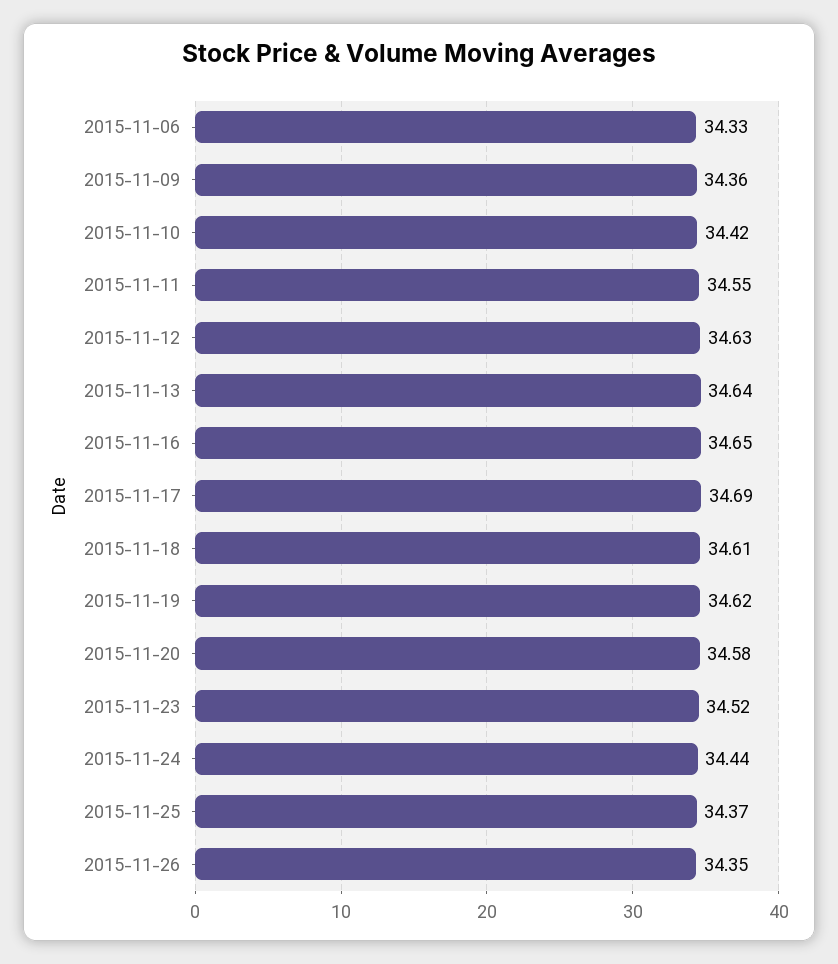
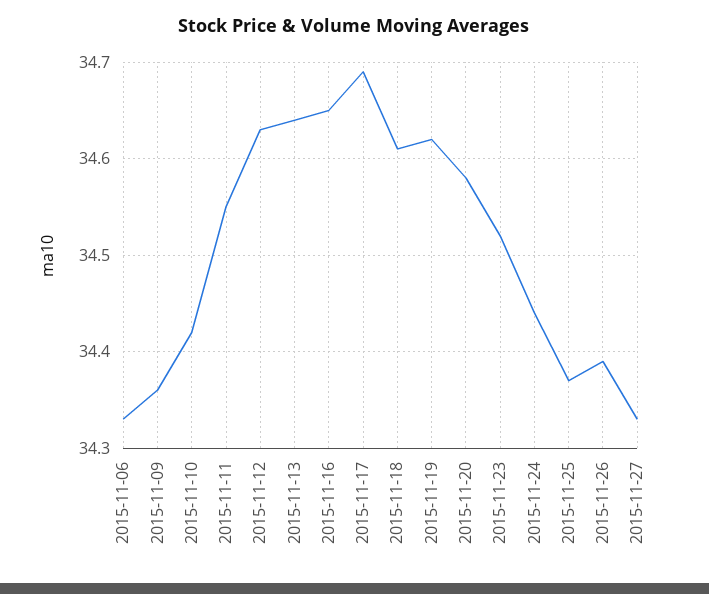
2015-11-26: 34.35 -> 34.39
2015-11-27: none -> 34.33

